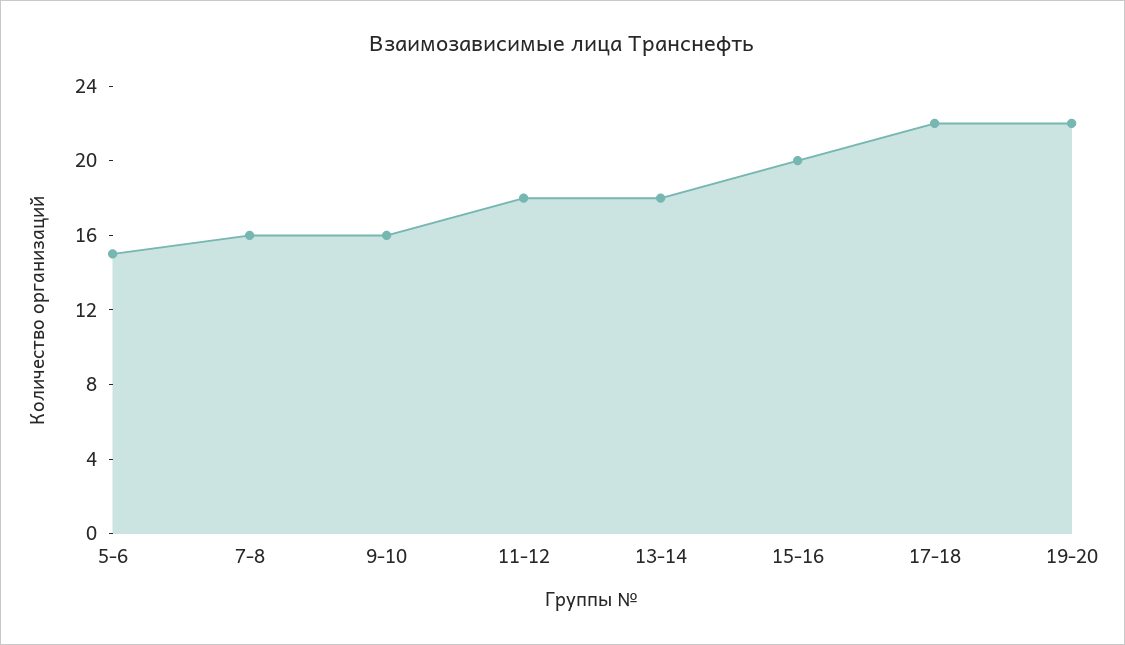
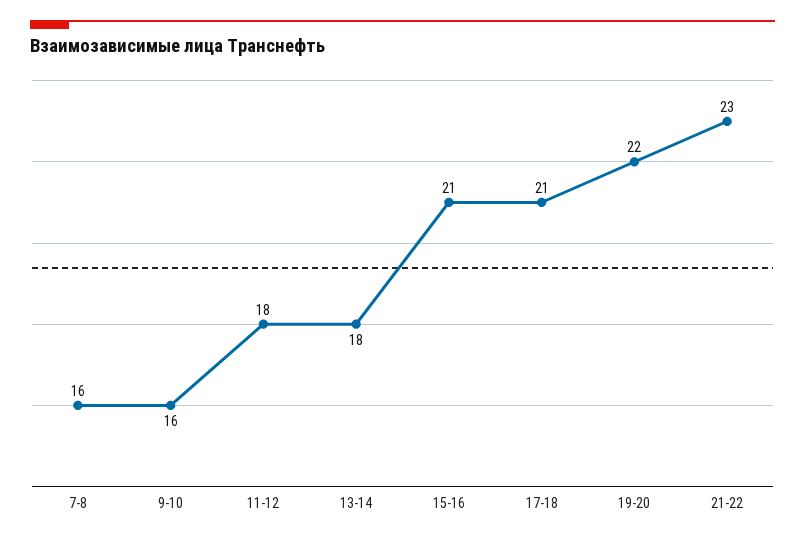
5-6: 15 -> none
15-16: 20 -> 21
17-18: 22 -> 21
21-22: none -> 23

